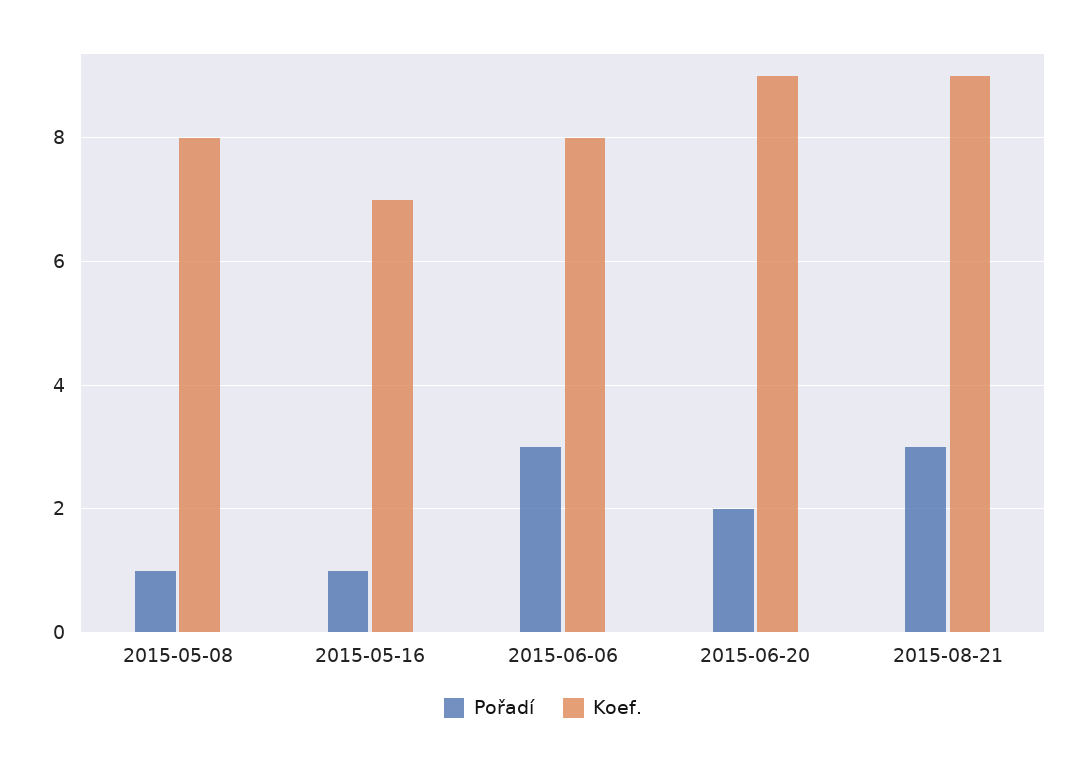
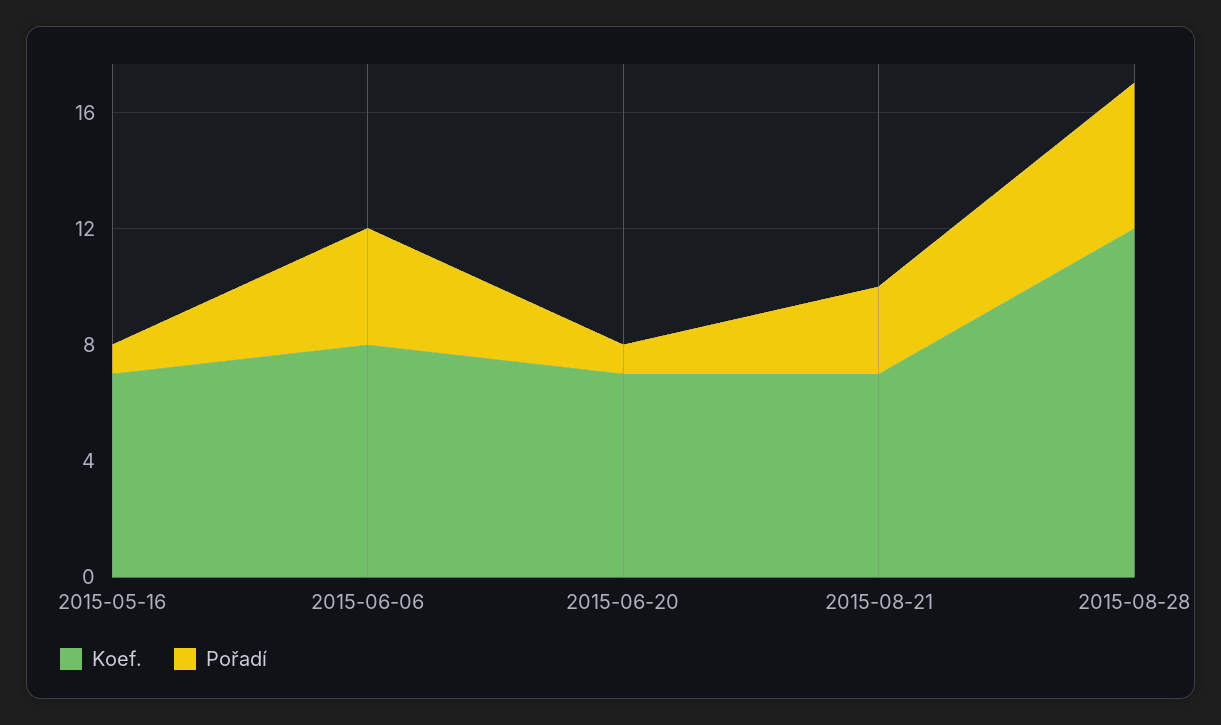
Pořadí, 2015-05-08: 1 -> none
Koef., 2015-05-08: 8 -> none
Pořadí, 2015-06-06: 3 -> 4
Pořadí, 2015-06-20: 2 -> 1
Koef., 2015-06-20: 9 -> 7
Koef., 2015-08-21: 9 -> 7
Koef., 2015-08-28: none -> 12
Pořadí, 2015-08-28: none -> 5

